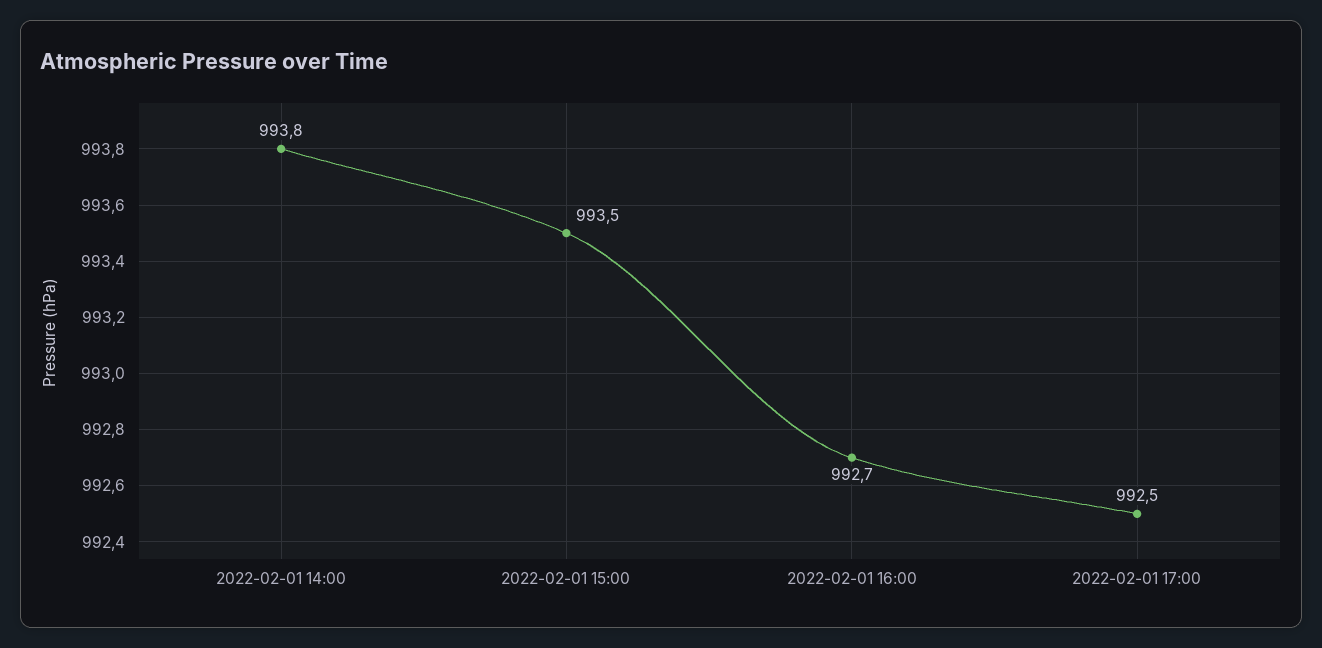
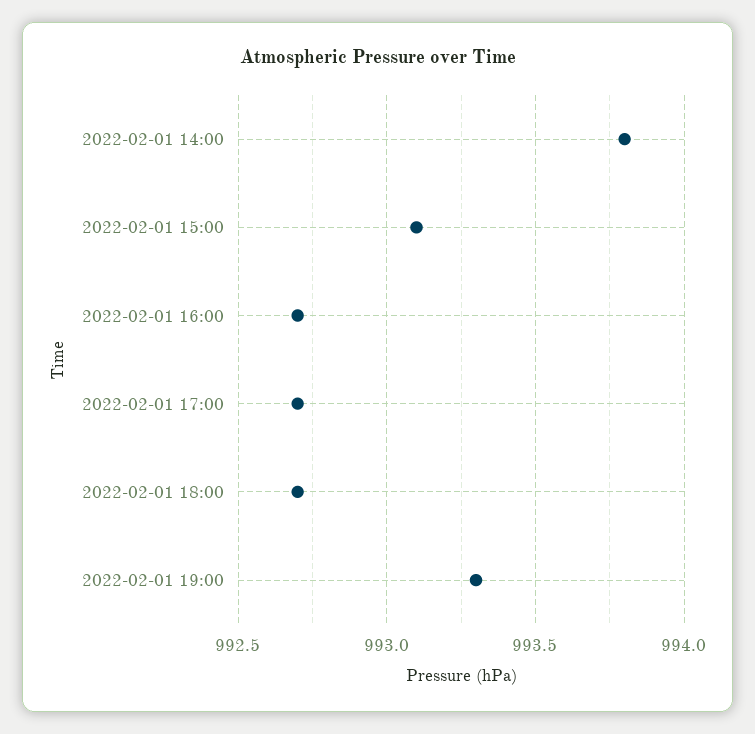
2022-02-01 15:00: 993.5 -> 993.1
2022-02-01 17:00: 992.5 -> 992.7
2022-02-01 18:00: none -> 992.7
2022-02-01 19:00: none -> 993.3

